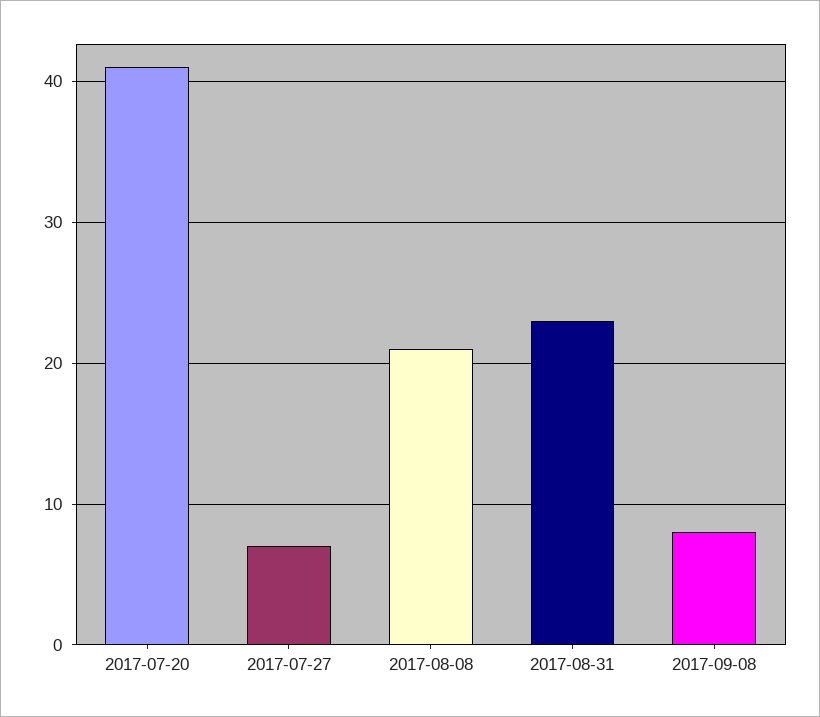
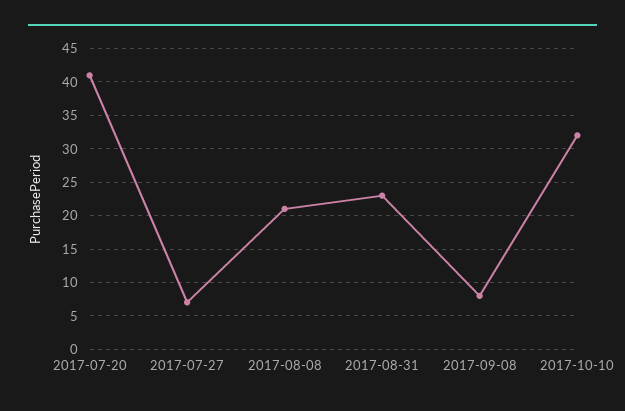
2017-10-10: none -> 32

